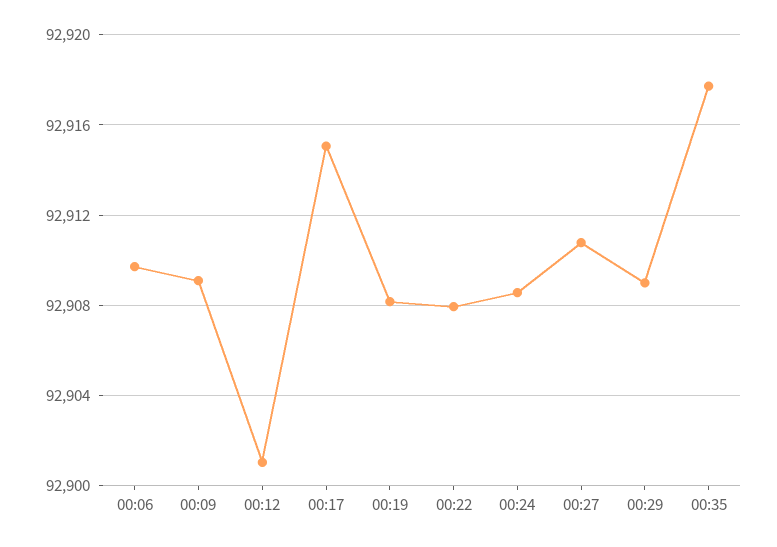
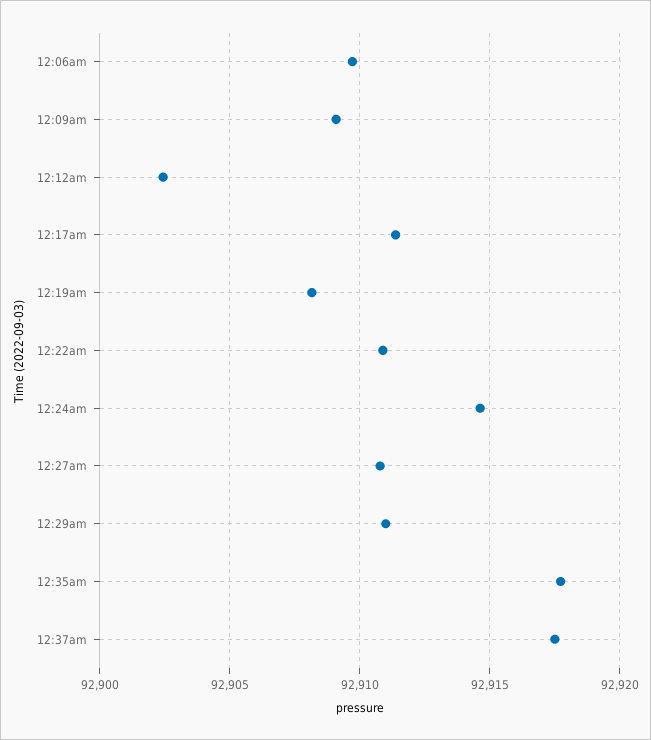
00:12: 92901 -> 92902.5
00:17: 92915 -> 92911.5
00:22: 92908 -> 92911
00:24: 92908.5 -> 92914.5
00:29: 92909 -> 92911
12:37am: none -> 92917.5

